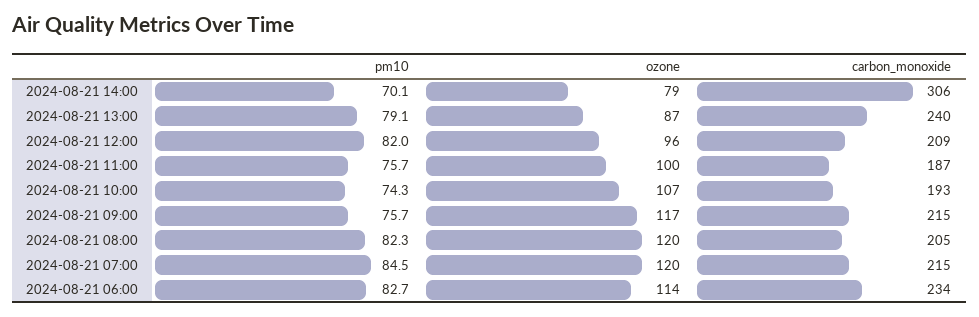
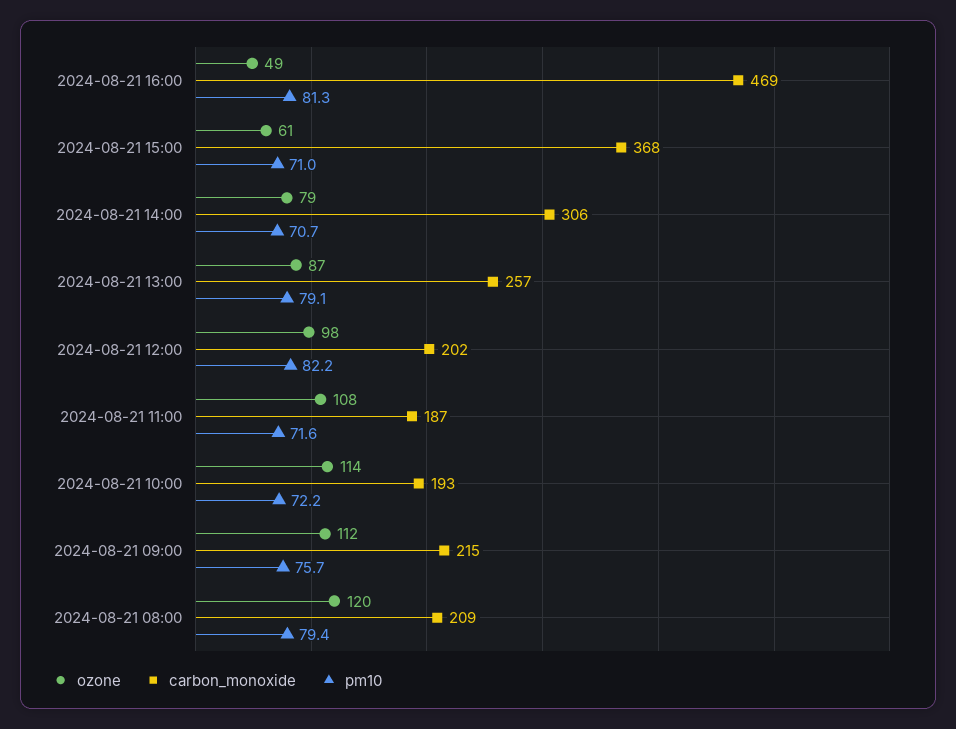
pm10, 2024-08-21 14:00: 70.1 -> 70.7
carbon_monoxide, 2024-08-21 13:00: 240 -> 257
pm10, 2024-08-21 12:00: 82 -> 82.2
ozone, 2024-08-21 12:00: 96 -> 98
carbon_monoxide, 2024-08-21 12:00: 209 -> 202
pm10, 2024-08-21 11:00: 75.7 -> 71.6
ozone, 2024-08-21 11:00: 100 -> 108
pm10, 2024-08-21 10:00: 74.3 -> 72.2
ozone, 2024-08-21 10:00: 107 -> 114
ozone, 2024-08-21 09:00: 117 -> 112
pm10, 2024-08-21 08:00: 82.3 -> 79.4
carbon_monoxide, 2024-08-21 08:00: 205 -> 209
pm10, 2024-08-21 07:00: 84.5 -> none
ozone, 2024-08-21 07:00: 120 -> none
carbon_monoxide, 2024-08-21 07:00: 215 -> none
pm10, 2024-08-21 06:00: 82.7 -> none
ozone, 2024-08-21 06:00: 114 -> none
carbon_monoxide, 2024-08-21 06:00: 234 -> none
ozone, 2024-08-21 16:00: none -> 49
carbon_monoxide, 2024-08-21 16:00: none -> 469
pm10, 2024-08-21 16:00: none -> 81.3
ozone, 2024-08-21 15:00: none -> 61
carbon_monoxide, 2024-08-21 15:00: none -> 368
pm10, 2024-08-21 15:00: none -> 71

